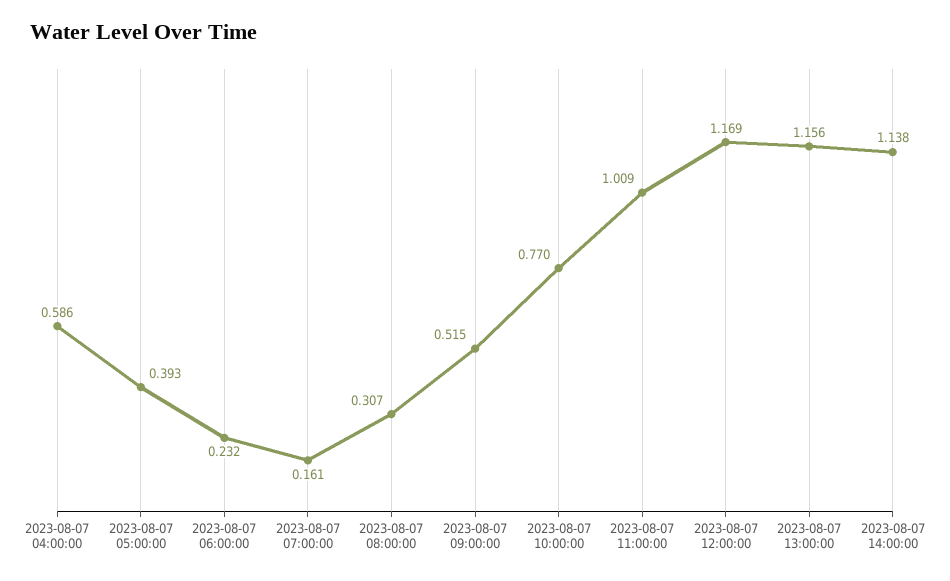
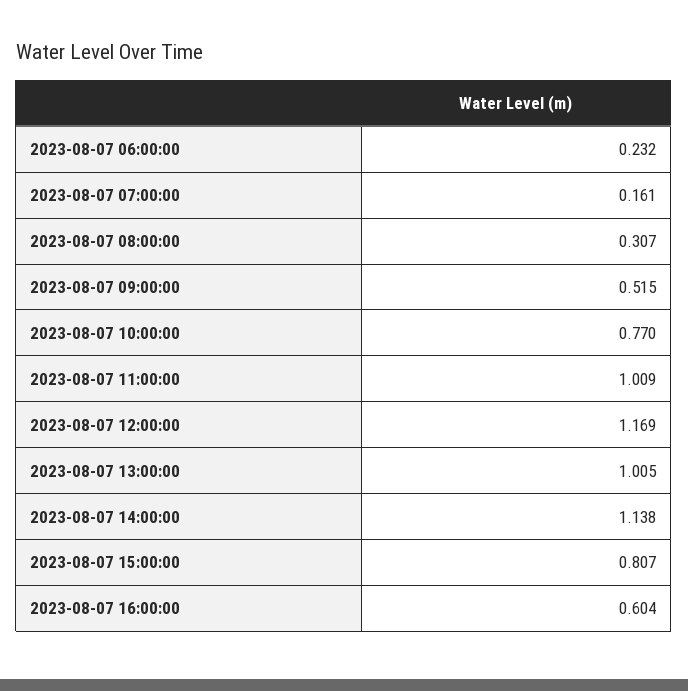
2023-08-07 04:00:00: 0.586 -> none
2023-08-07 05:00:00: 0.393 -> none
2023-08-07 13:00:00: 1.156 -> 1.005
2023-08-07 15:00:00: none -> 0.807
2023-08-07 16:00:00: none -> 0.604

